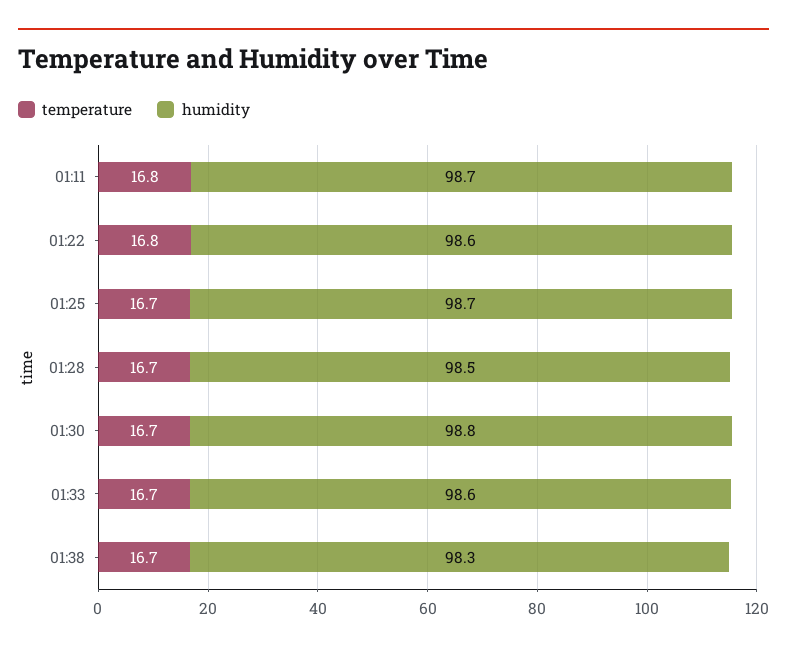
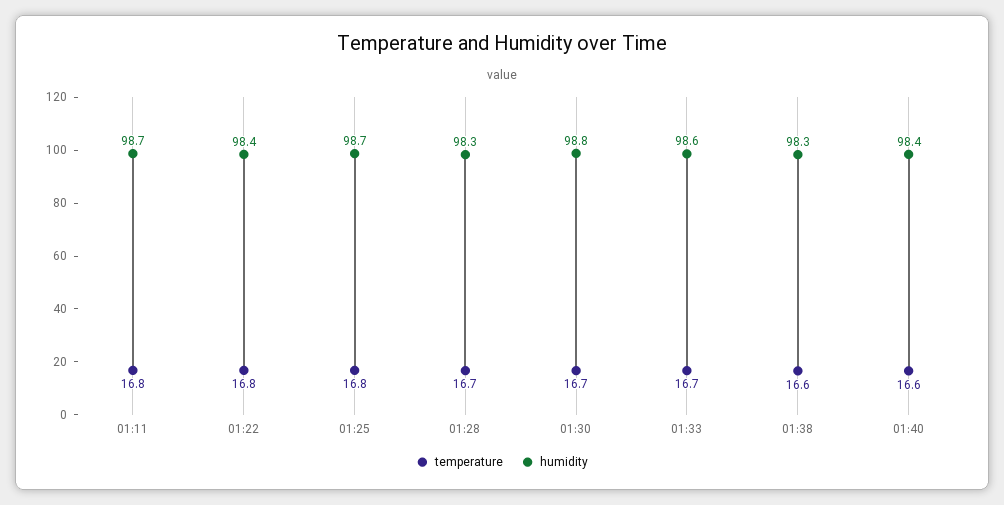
humidity, 01:22: 98.6 -> 98.4
temperature, 01:25: 16.7 -> 16.8
humidity, 01:28: 98.5 -> 98.3
temperature, 01:38: 16.7 -> 16.6
temperature, 01:40: none -> 16.6
humidity, 01:40: none -> 98.4

